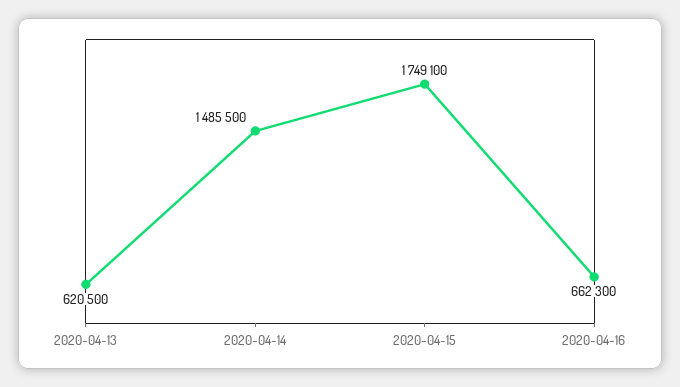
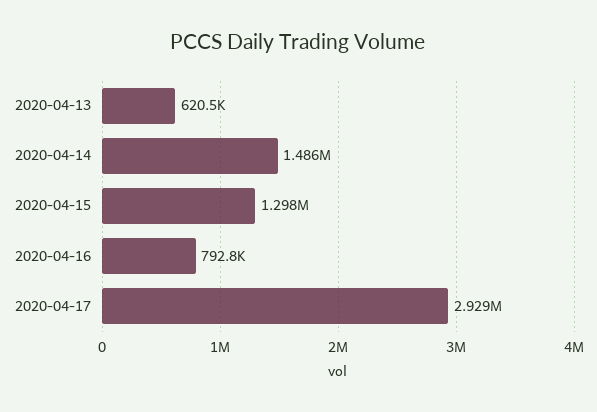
2020-04-15: 1749100 -> 1298000
2020-04-16: 662300 -> 792800
2020-04-17: none -> 2929000

